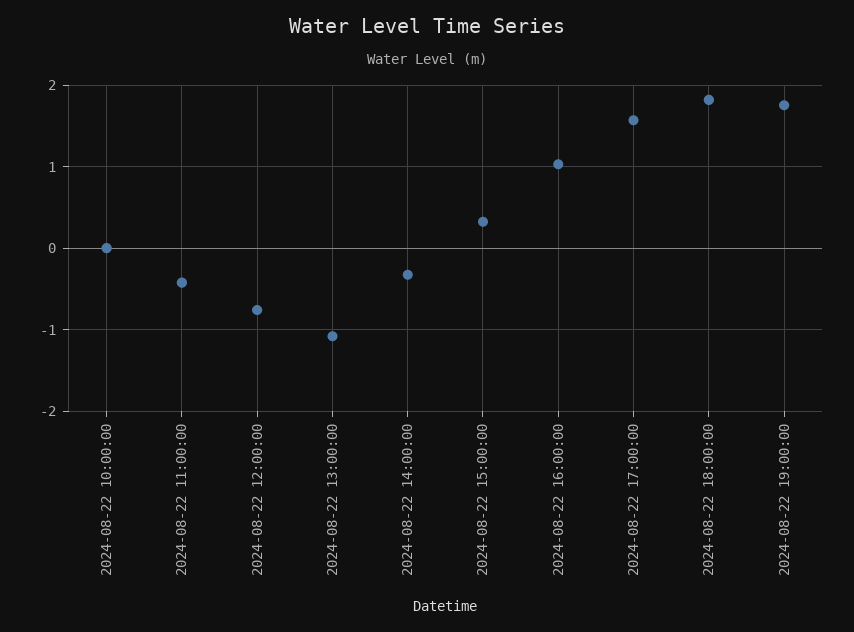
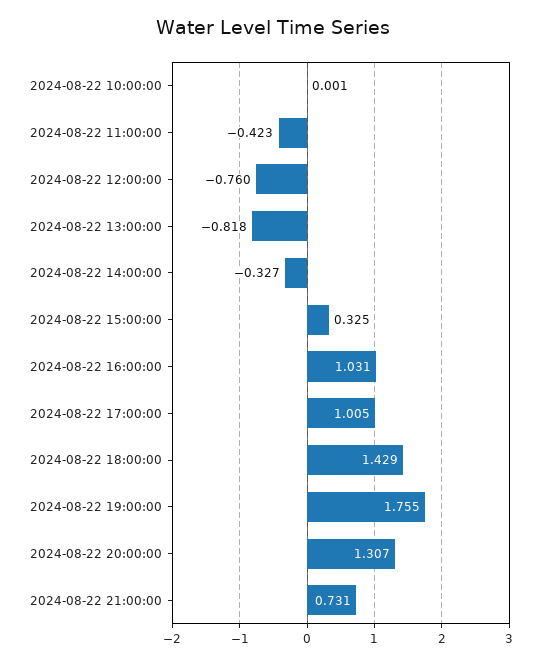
2024-08-22 13:00:00: -1.1 -> -0.818
2024-08-22 17:00:00: 1.6 -> 1.005
2024-08-22 18:00:00: 1.8 -> 1.429
2024-08-22 20:00:00: none -> 1.307
2024-08-22 21:00:00: none -> 0.731

